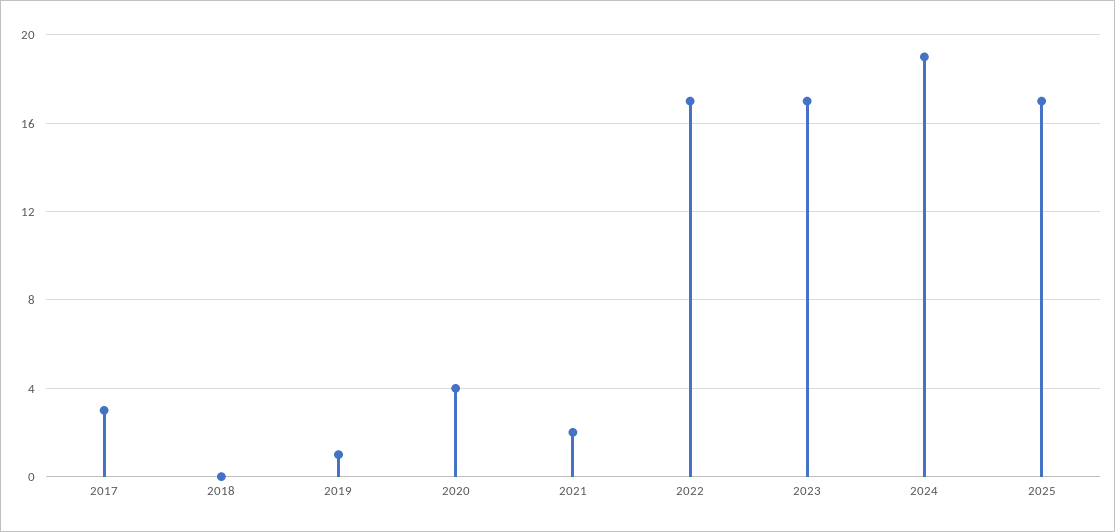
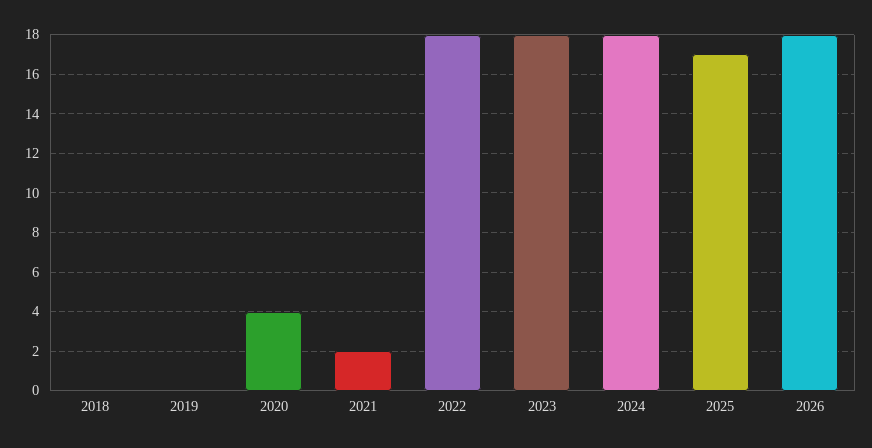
2017: 3 -> none
2019: 1 -> 0
2022: 17 -> 18
2023: 17 -> 18
2024: 19 -> 18
2026: none -> 18

